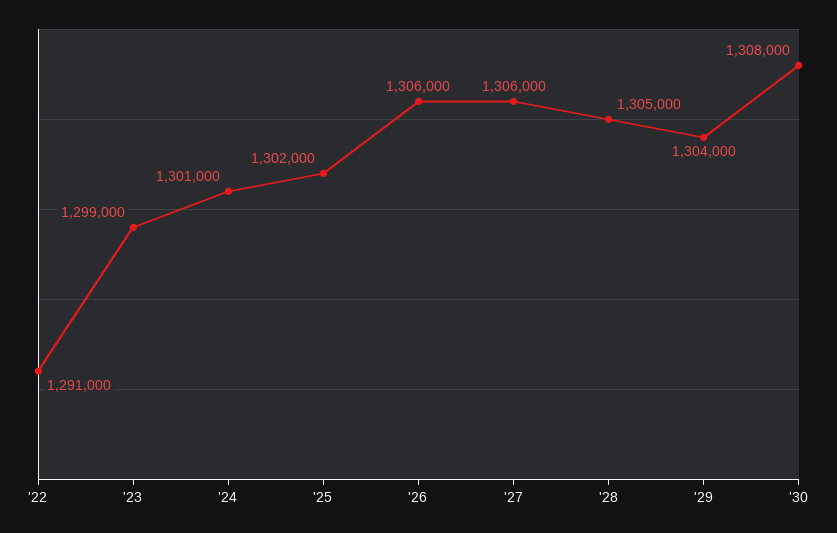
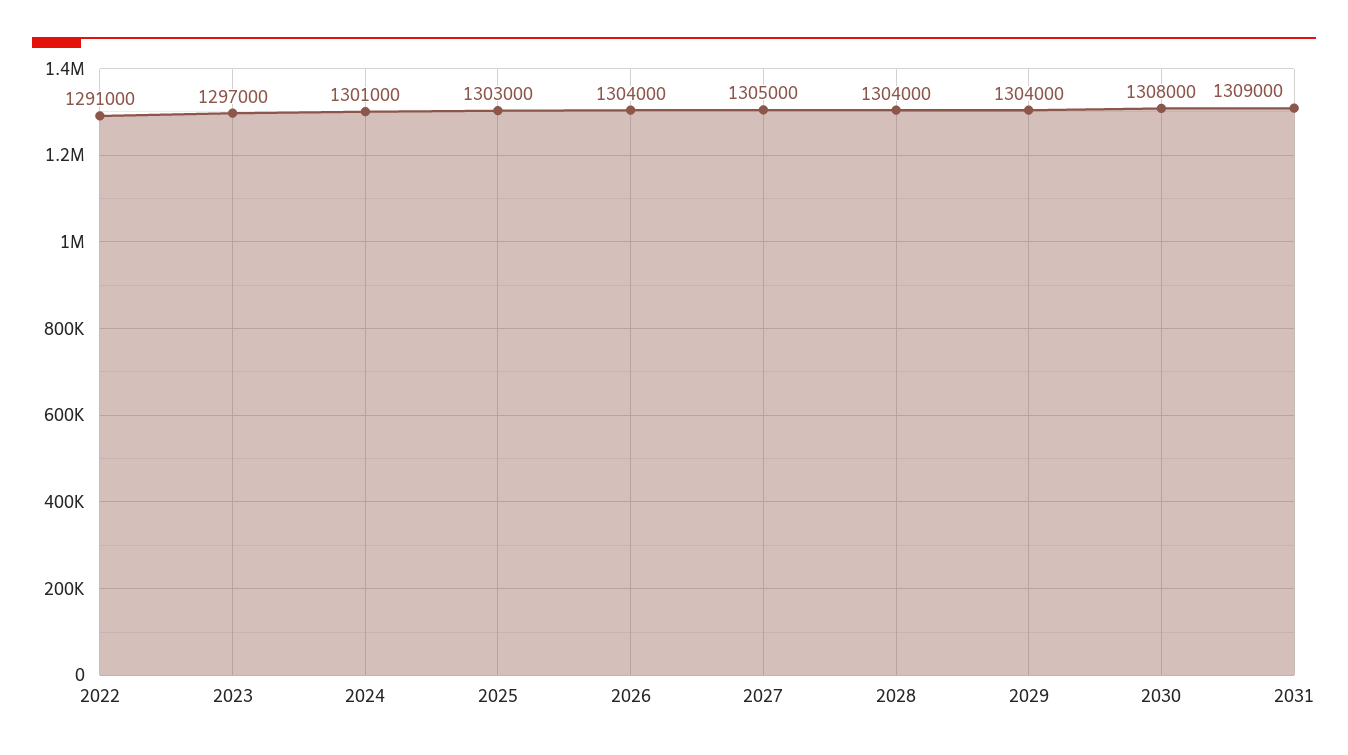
'23: 1299000 -> 1297000
'25: 1302000 -> 1303000
'26: 1306000 -> 1304000
'27: 1306000 -> 1305000
'28: 1305000 -> 1304000
2031: none -> 1309000

